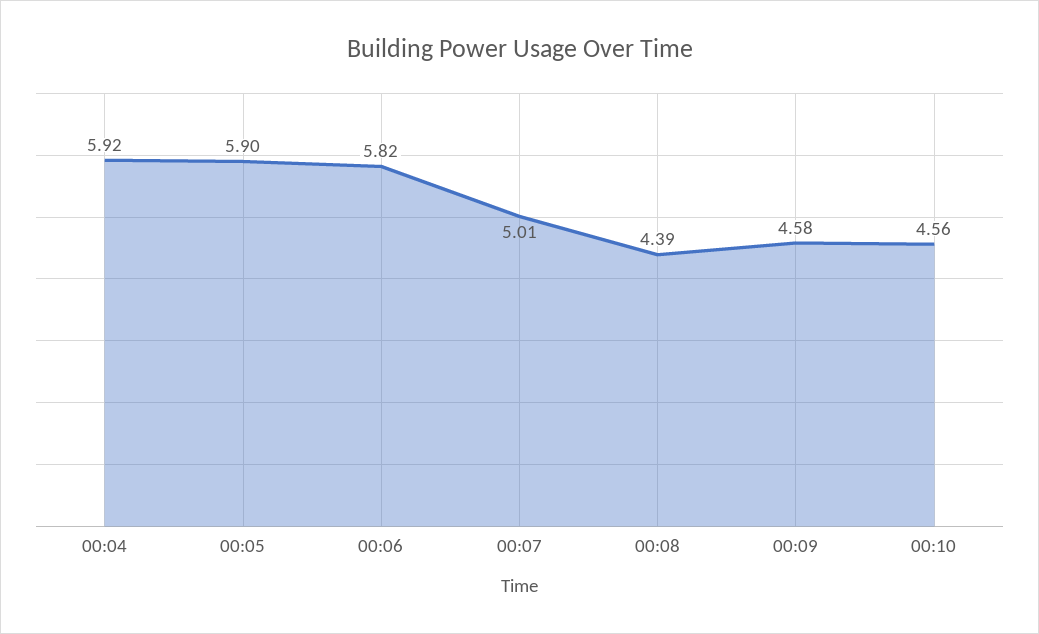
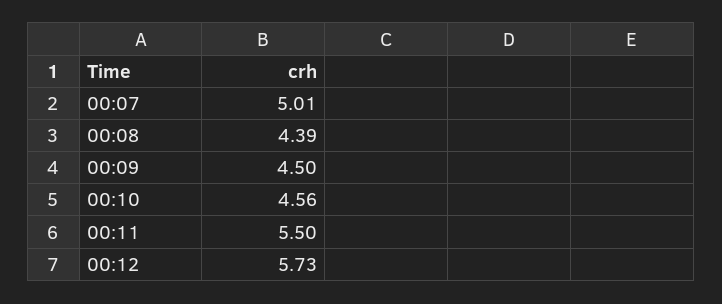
00:04: 5.92 -> none
00:05: 5.9 -> none
00:06: 5.82 -> none
00:09: 4.58 -> 4.5
00:11: none -> 5.5
00:12: none -> 5.73

